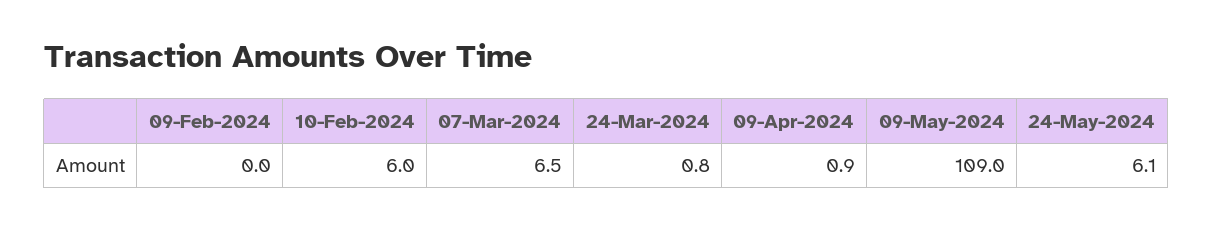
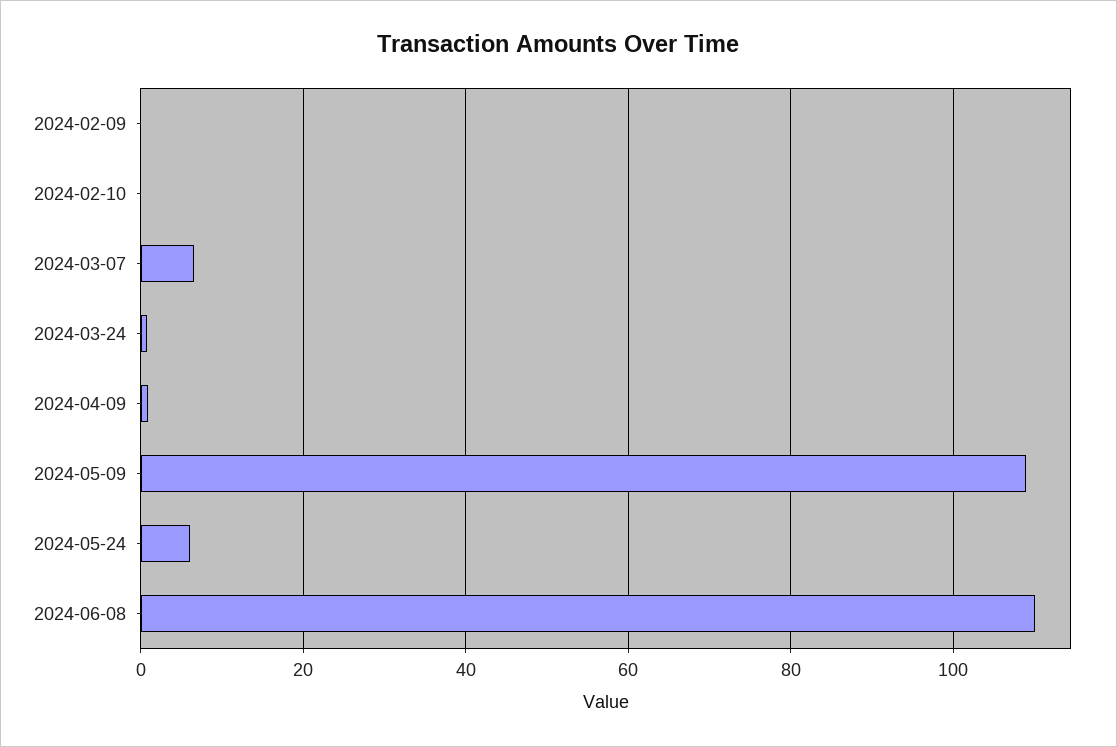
10-Feb-2024: 6 -> 0
2024-06-08: none -> 110

